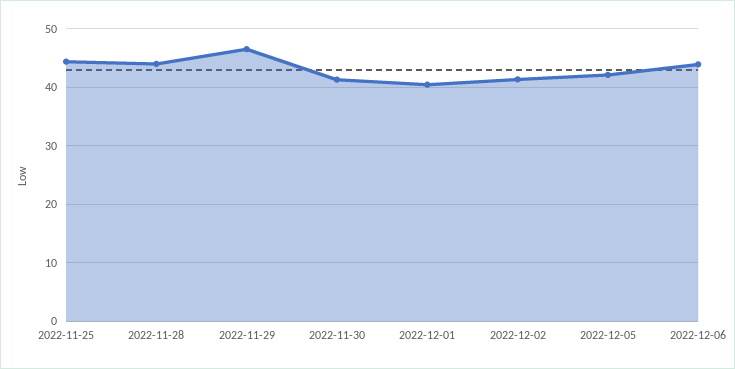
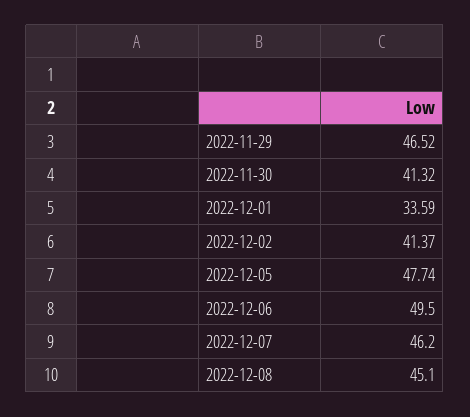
2022-11-25: 44 -> none
2022-11-28: 44 -> none
2022-12-01: 40 -> 33.59
2022-12-05: 42 -> 47.74
2022-12-06: 44 -> 49.5
2022-12-07: none -> 46.2
2022-12-08: none -> 45.1

